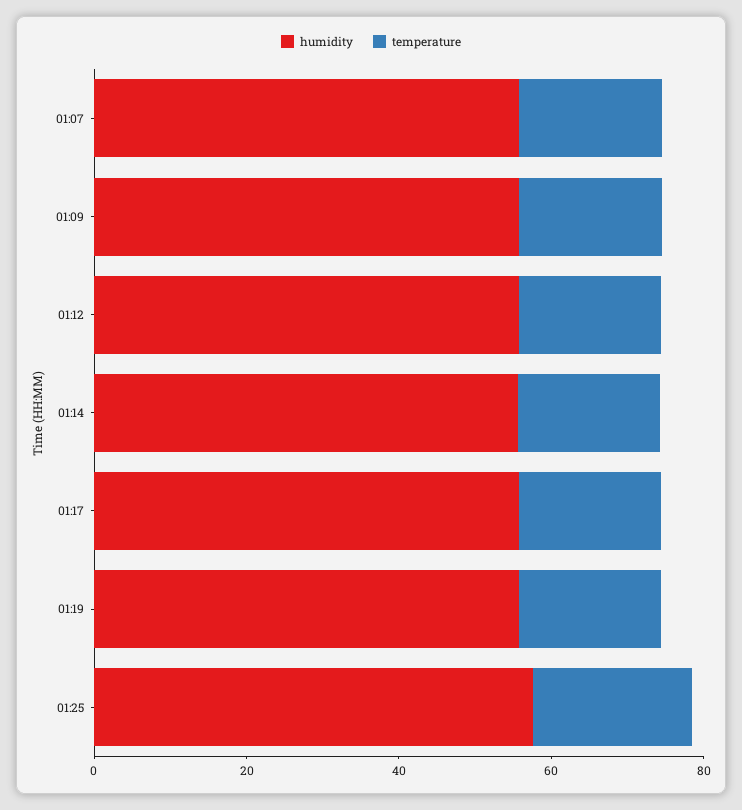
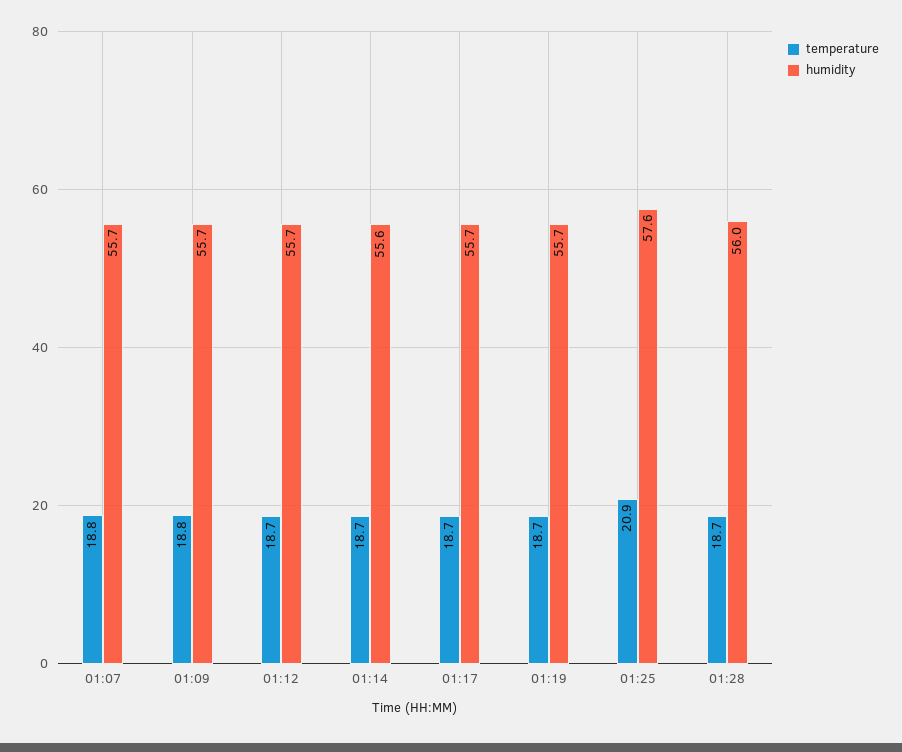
temperature, 01:28: none -> 18.7
humidity, 01:28: none -> 56

